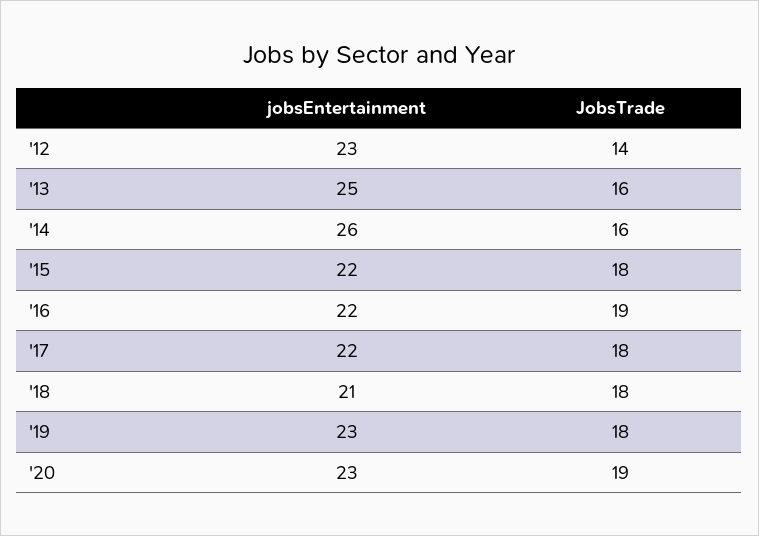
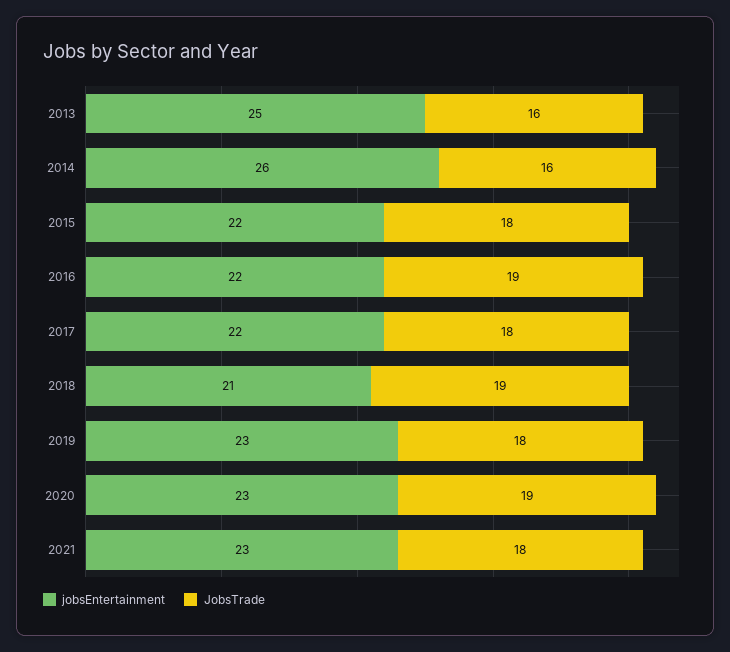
jobsEntertainment, '12: 23 -> none
JobsTrade, '12: 14 -> none
JobsTrade, '18: 18 -> 19
jobsEntertainment, 2021: none -> 23
JobsTrade, 2021: none -> 18

